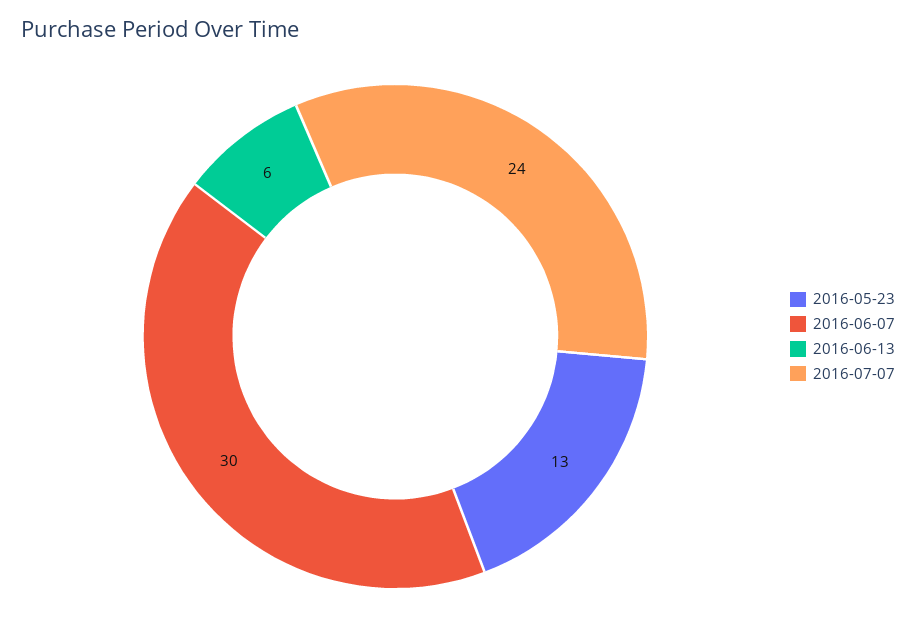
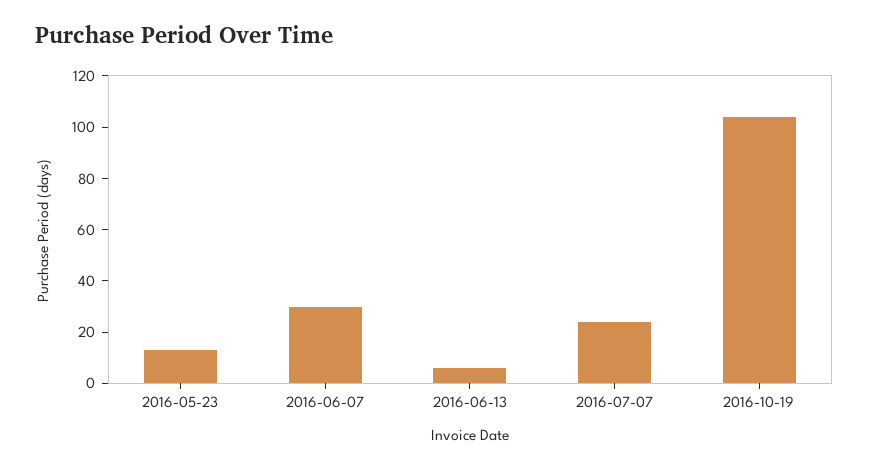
2016-10-19: none -> 105

